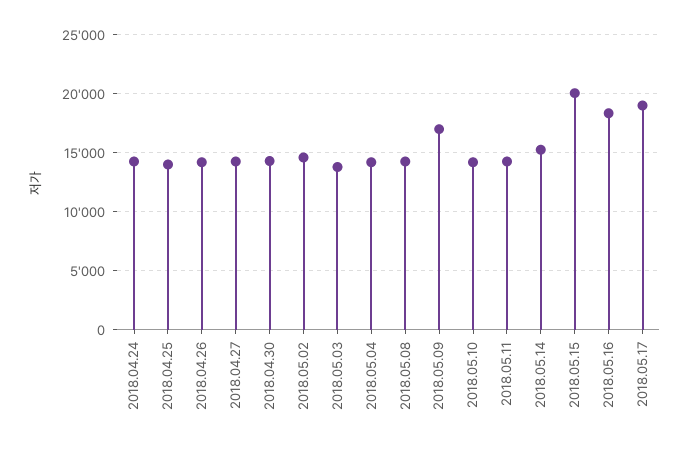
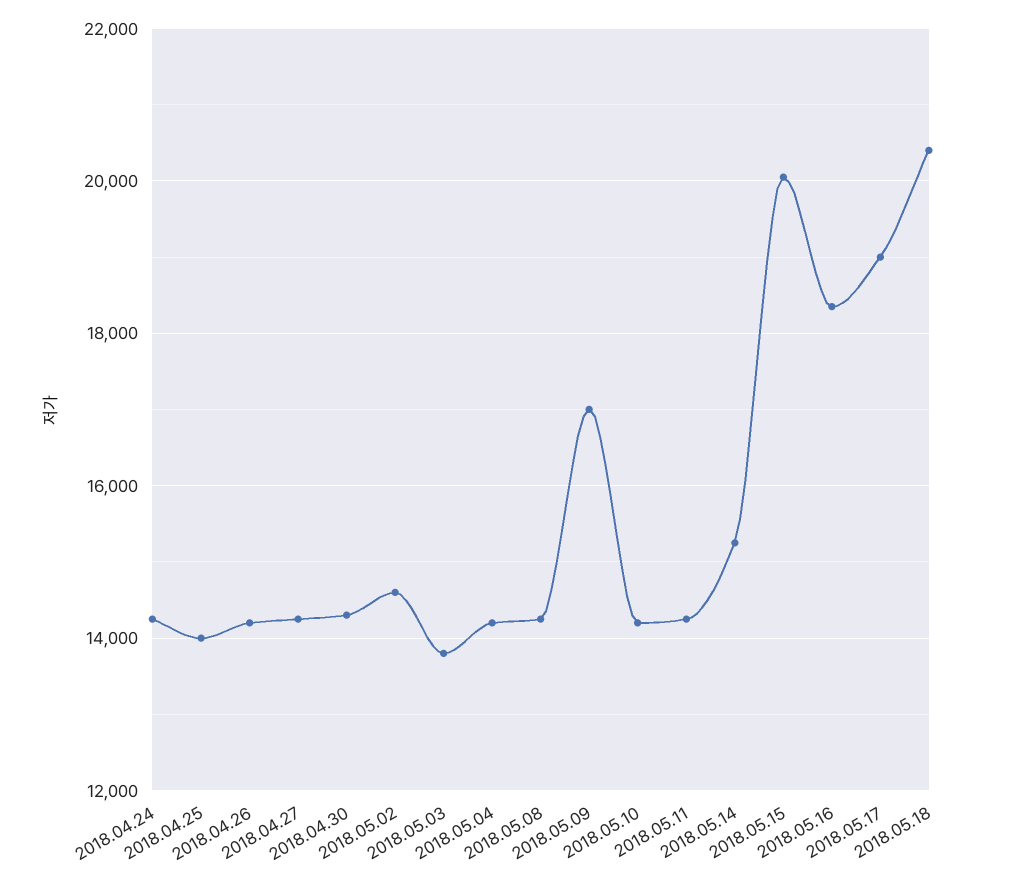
2018.05.18: none -> 20400

